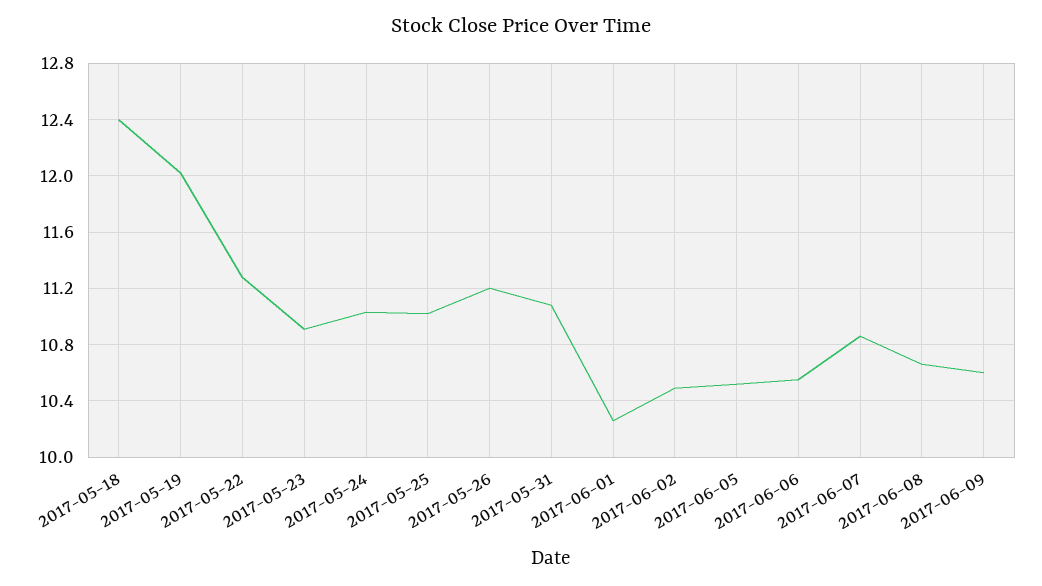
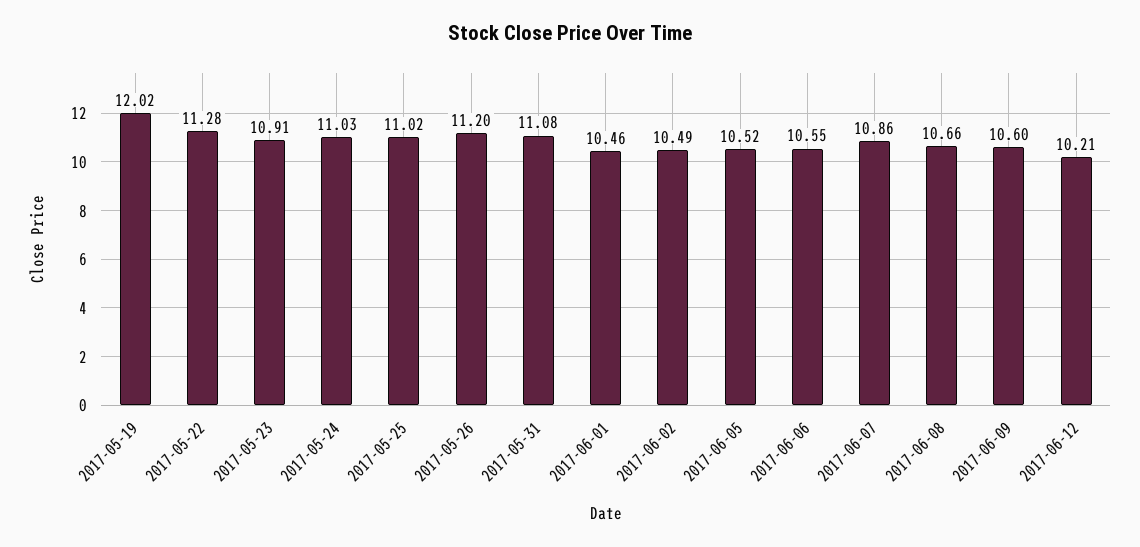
2017-05-18: 12.4 -> none
2017-06-01: 10.25 -> 10.46
2017-06-12: none -> 10.21

